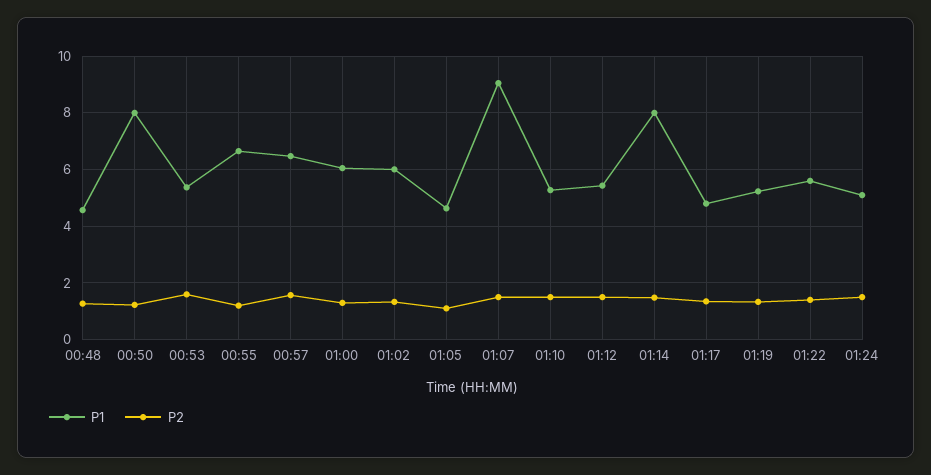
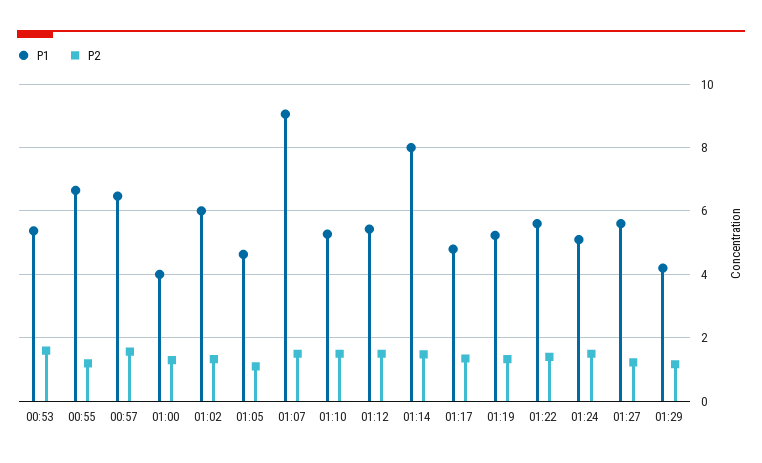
P1, 00:48: 4.5 -> none
P2, 00:48: 1.25 -> none
P1, 00:50: 8 -> none
P2, 00:50: 1.25 -> none
P1, 01:00: 6 -> 4
P1, 01:27: none -> 5.6
P2, 01:27: none -> 1.2
P1, 01:29: none -> 4.2
P2, 01:29: none -> 1.2

